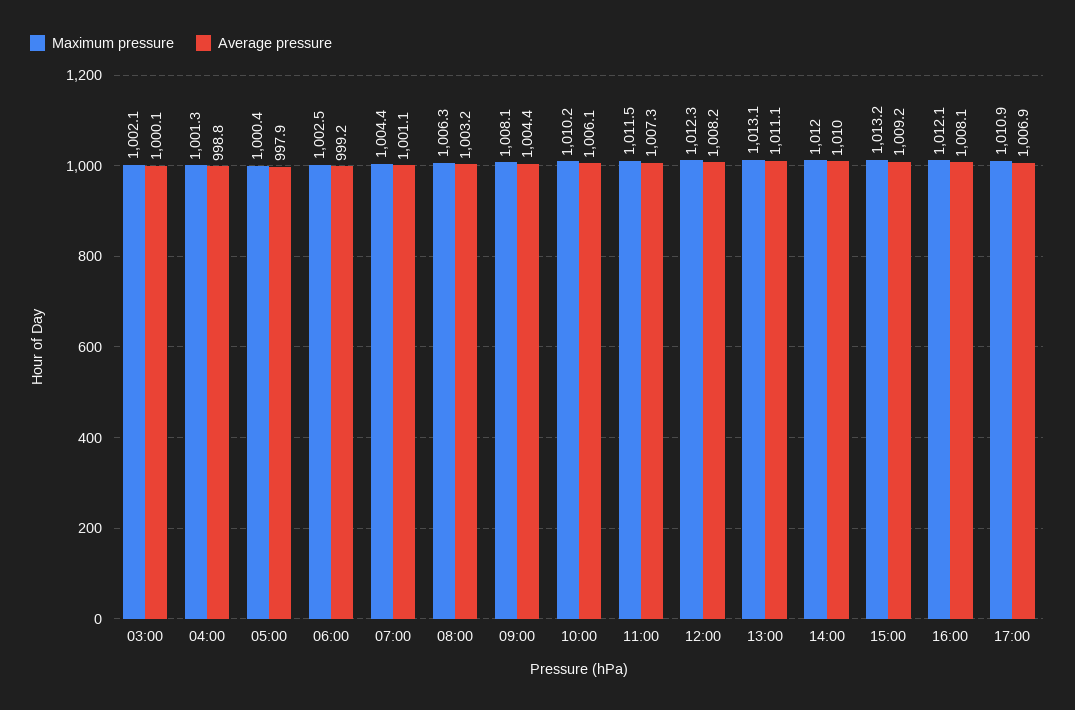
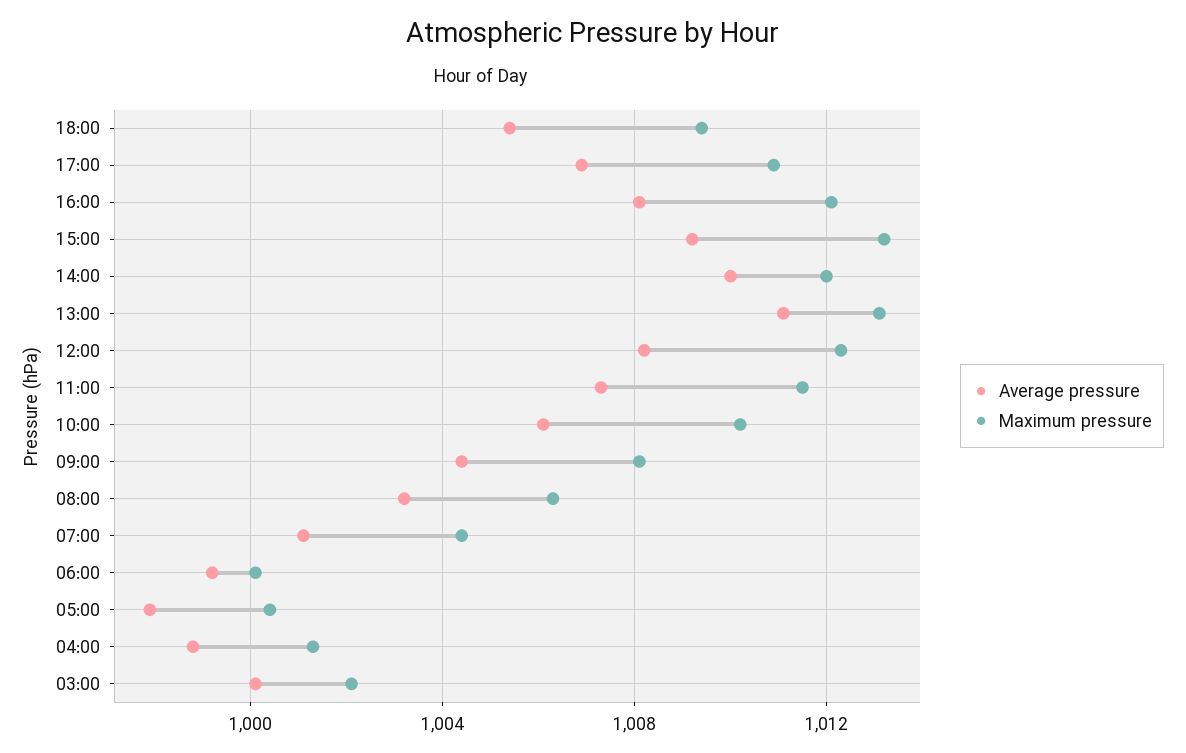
Maximum pressure, 06:00: 1002.5 -> 1000
Average pressure, 18:00: none -> 1005.5
Maximum pressure, 18:00: none -> 1009.5

